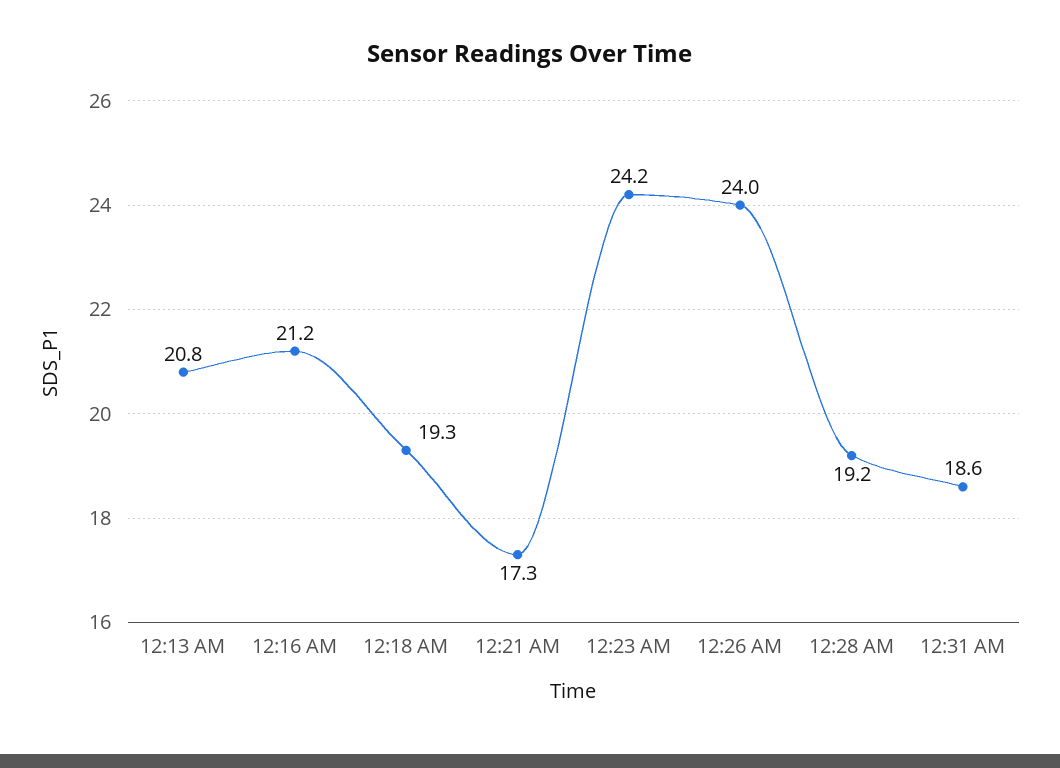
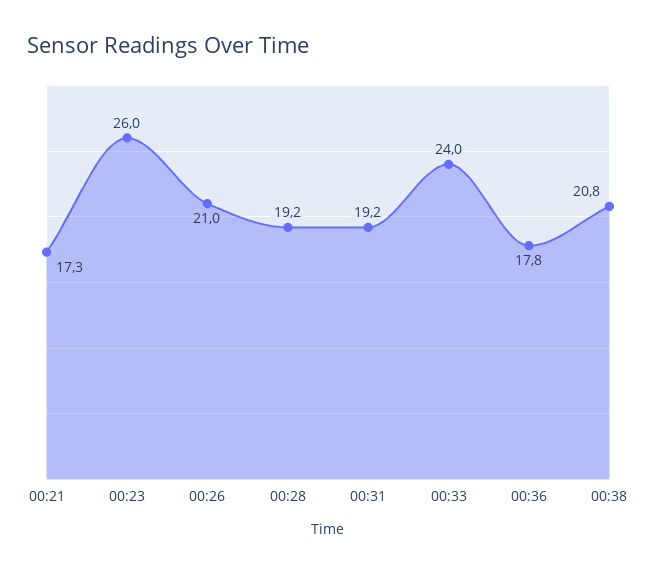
12:13 AM: 20.8 -> none
12:16 AM: 21.2 -> none
12:18 AM: 19.3 -> none
12:23 AM: 24.2 -> 26
12:26 AM: 24 -> 21
12:31 AM: 18.6 -> 19.2
00:33: none -> 24
00:36: none -> 17.8
00:38: none -> 20.8

